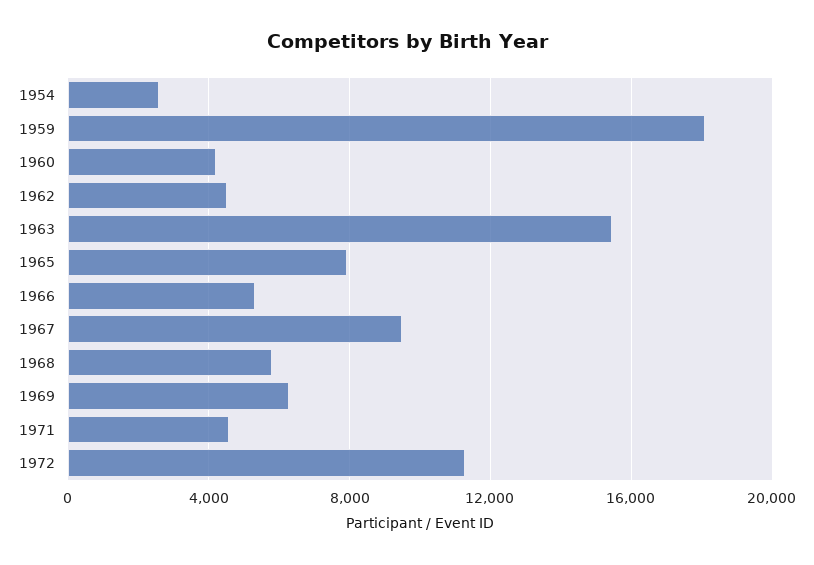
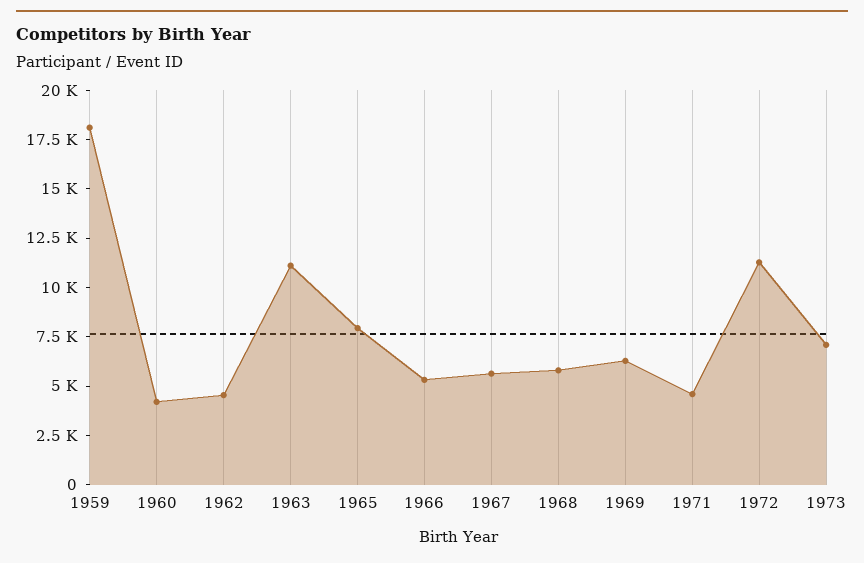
1954: 2500 -> none
1963: 15500 -> 11000
1967: 9500 -> 5500
1973: none -> 7000

